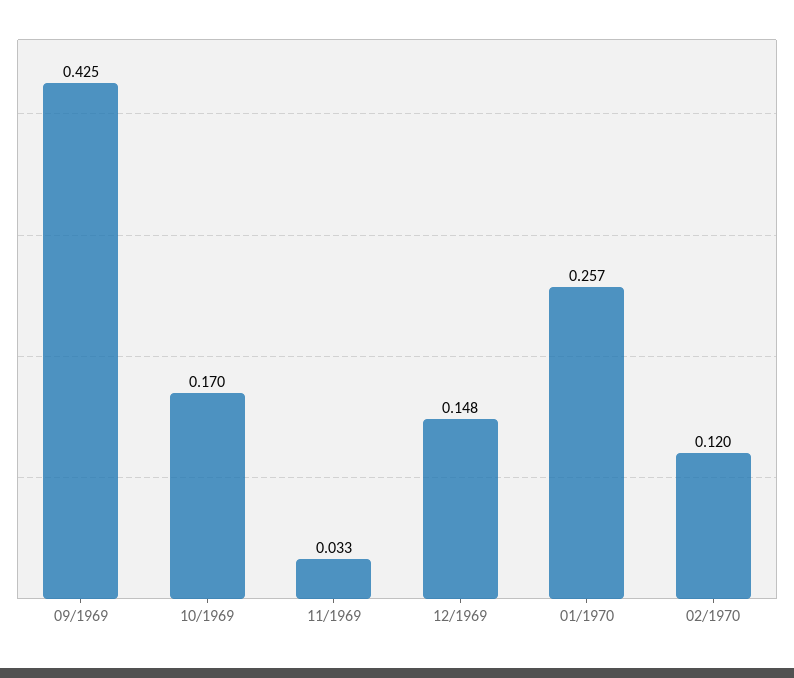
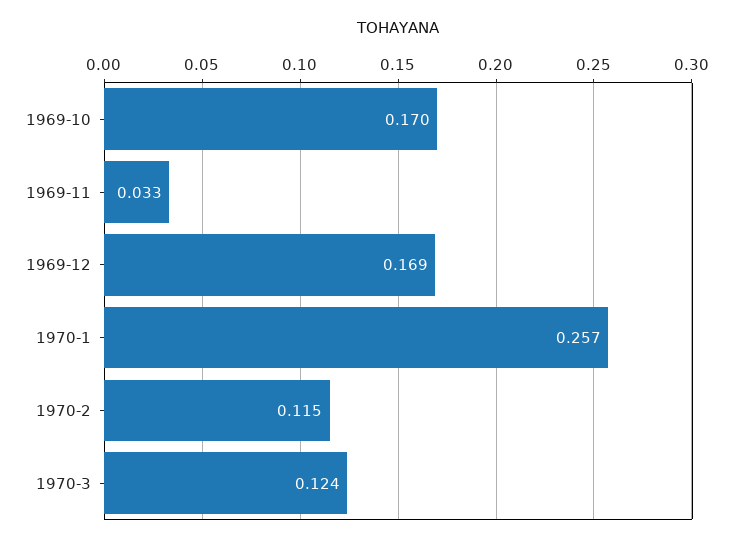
09/1969: 0.425 -> none
12/1969: 0.148 -> 0.169
02/1970: 0.12 -> 0.115
1970-3: none -> 0.124

